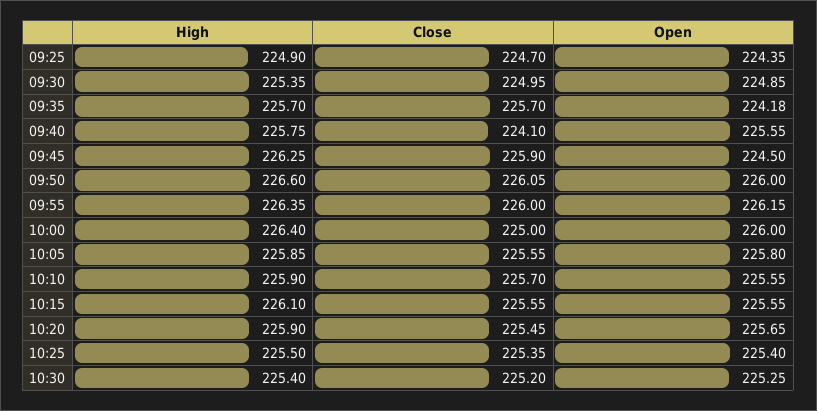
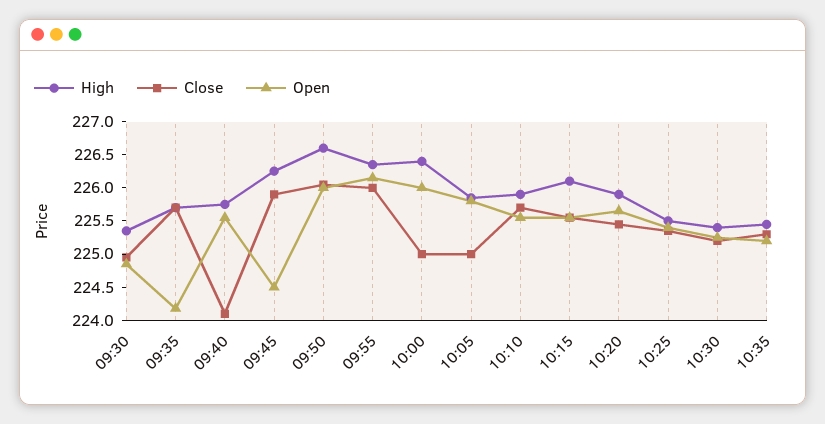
High, 09:25: 224.9 -> none
Close, 09:25: 224.7 -> none
Open, 09:25: 224.35 -> none
Close, 10:05: 225.55 -> 225
High, 10:35: none -> 225.5
Close, 10:35: none -> 225.25
Open, 10:35: none -> 225.25

